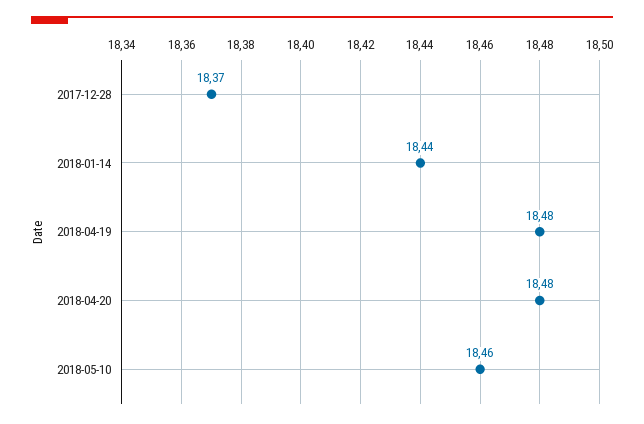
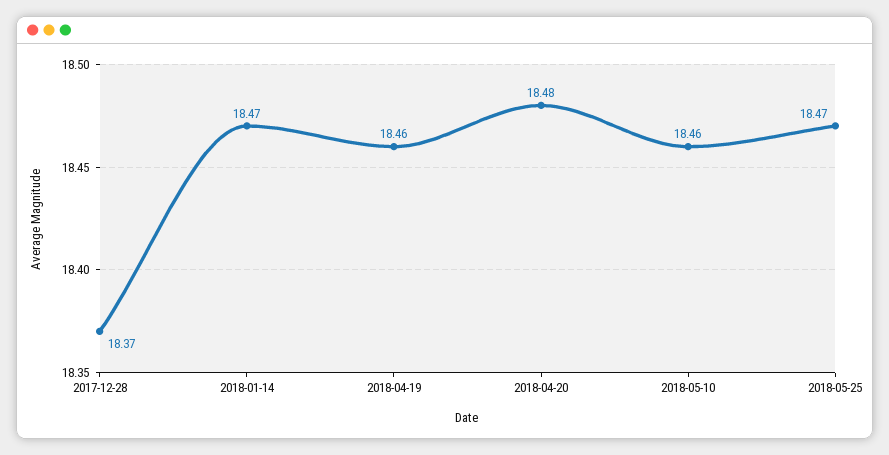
2018-01-14: 18.44 -> 18.47
2018-04-19: 18.48 -> 18.46
2018-05-25: none -> 18.47

